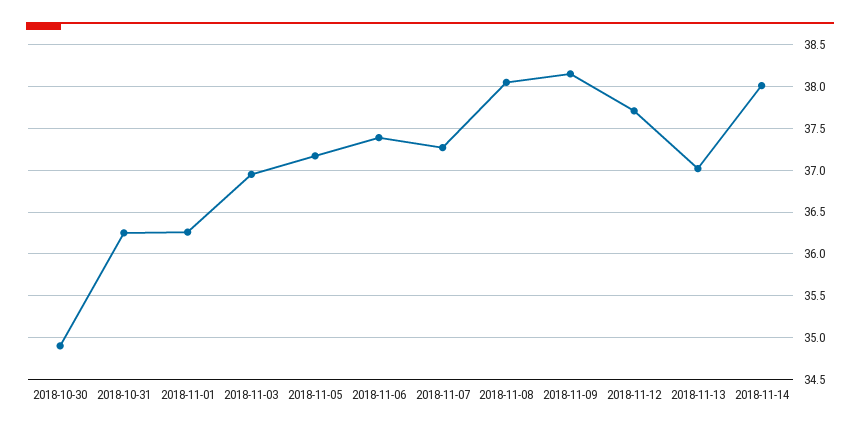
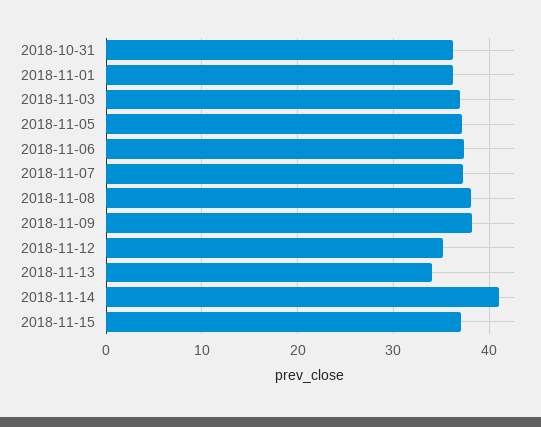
2018-10-30: 34.9 -> none
2018-11-12: 37.7 -> 35
2018-11-13: 37 -> 34
2018-11-14: 38 -> 41
2018-11-15: none -> 37

